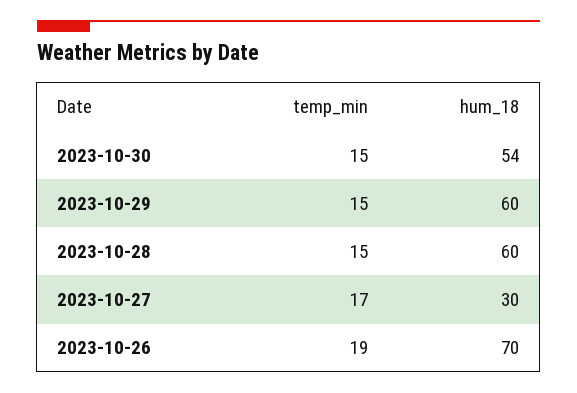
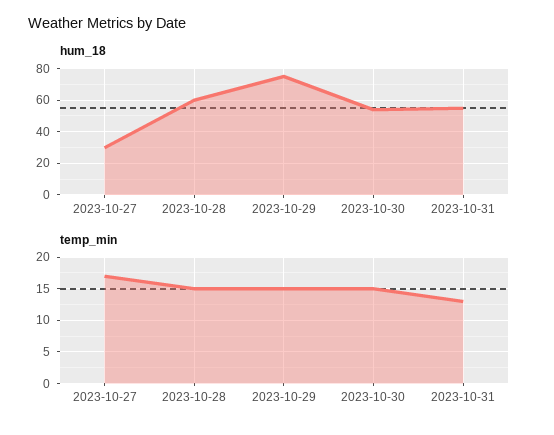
hum_18, 2023-10-29: 60 -> 75
temp_min, 2023-10-26: 19 -> none
hum_18, 2023-10-26: 70 -> none
hum_18, 2023-10-31: none -> 55
temp_min, 2023-10-31: none -> 13

